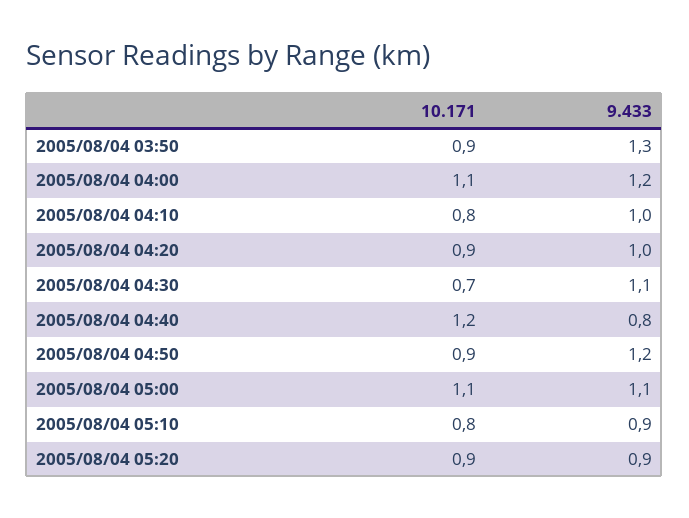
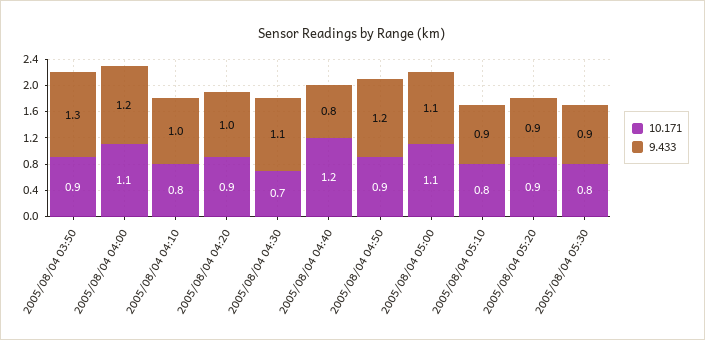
10.171, 2005/08/04 05:30: none -> 0.8
9.433, 2005/08/04 05:30: none -> 0.9

